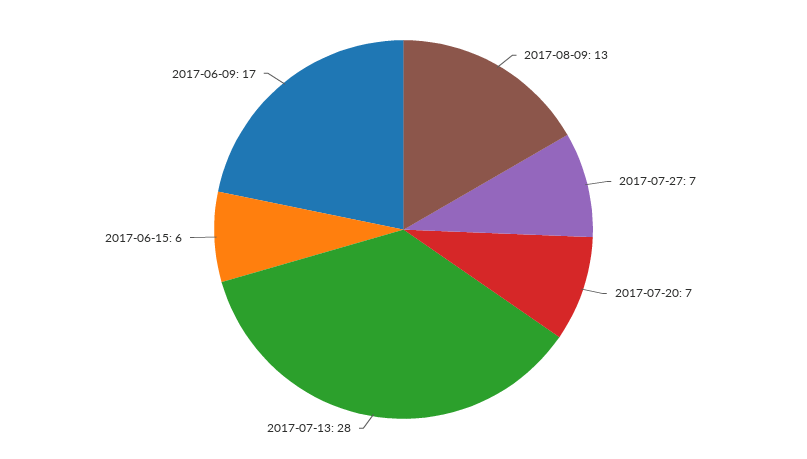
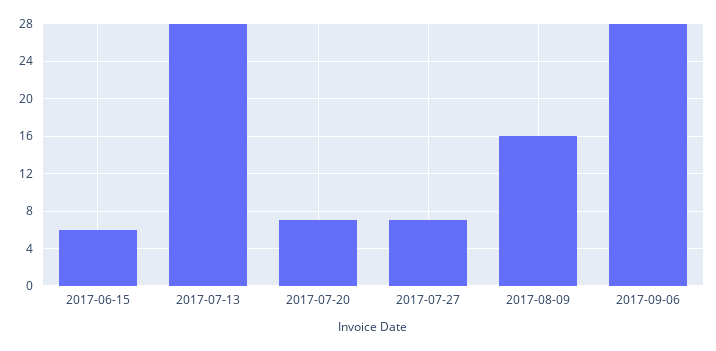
2017-08-09: 13 -> 16
2017-06-09: 17 -> none
2017-09-06: none -> 28

